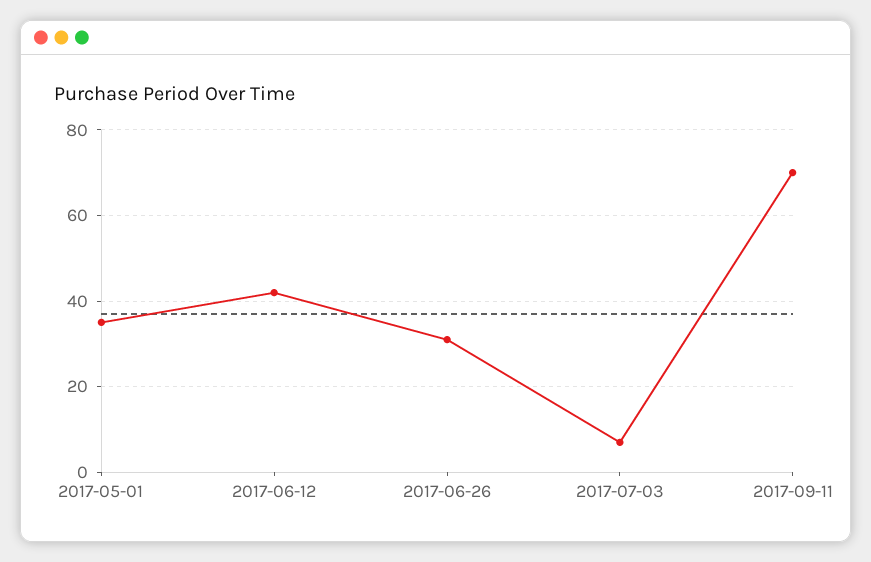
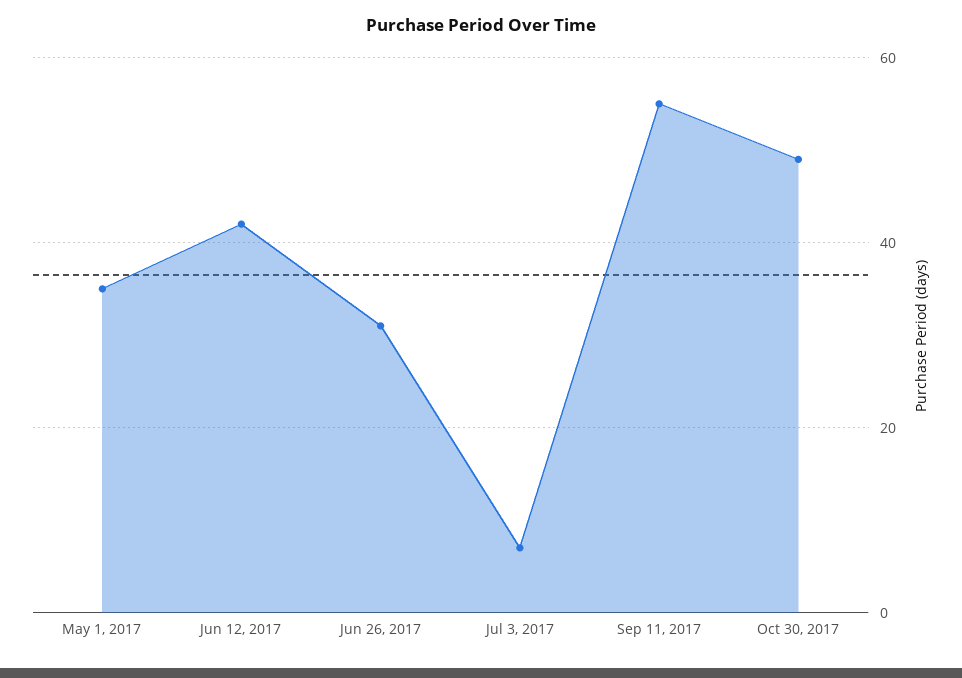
2017-09-11: 70 -> 55
Oct 30, 2017: none -> 50

